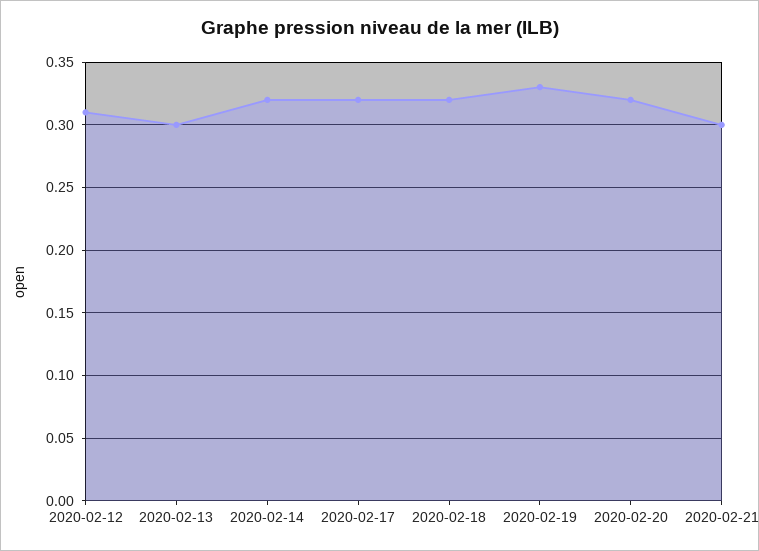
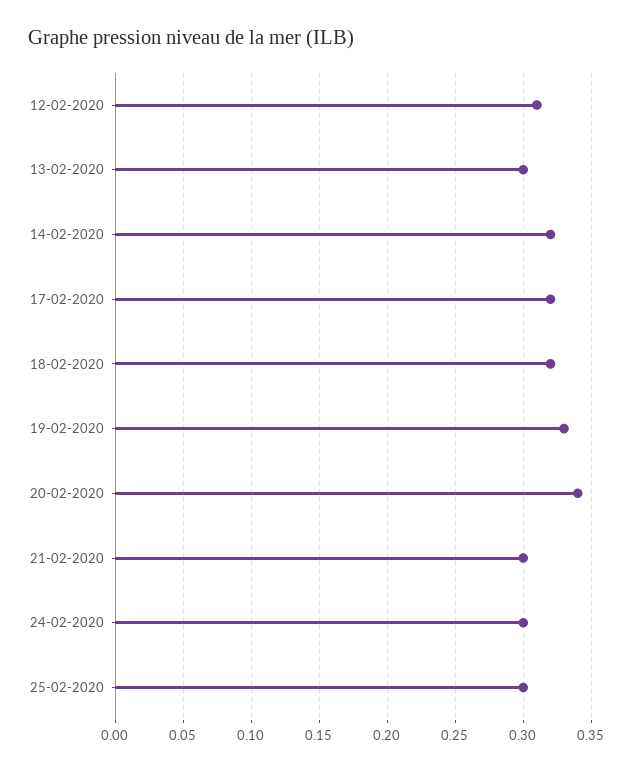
2020-02-20: 0.32 -> 0.34
24-02-2020: none -> 0.3
25-02-2020: none -> 0.3

